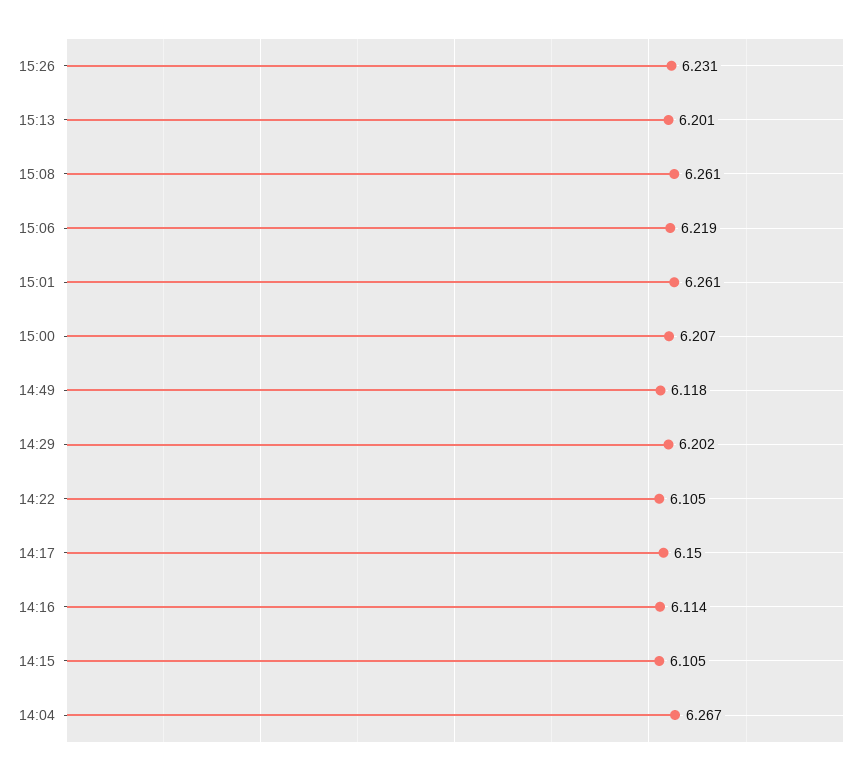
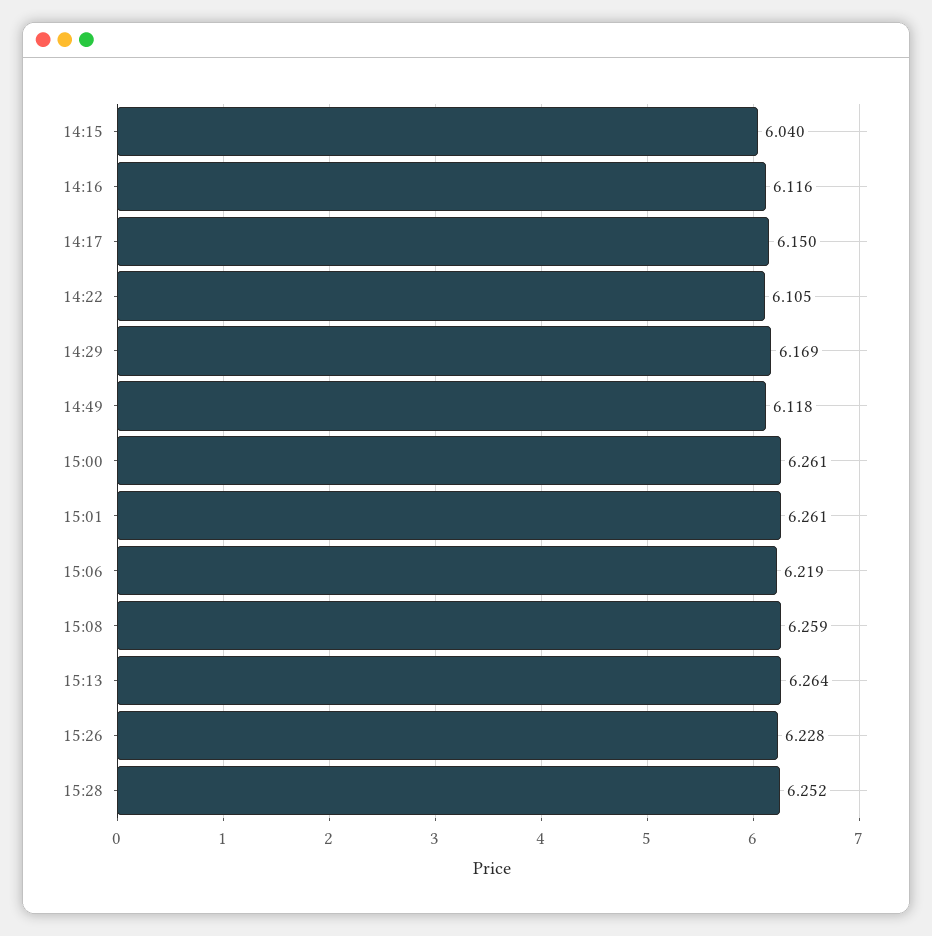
15:26: 6.231 -> 6.228
15:13: 6.201 -> 6.264
15:08: 6.261 -> 6.259
15:00: 6.207 -> 6.261
14:29: 6.202 -> 6.169
14:16: 6.114 -> 6.116
14:15: 6.105 -> 6.04
14:04: 6.267 -> none
15:28: none -> 6.252

